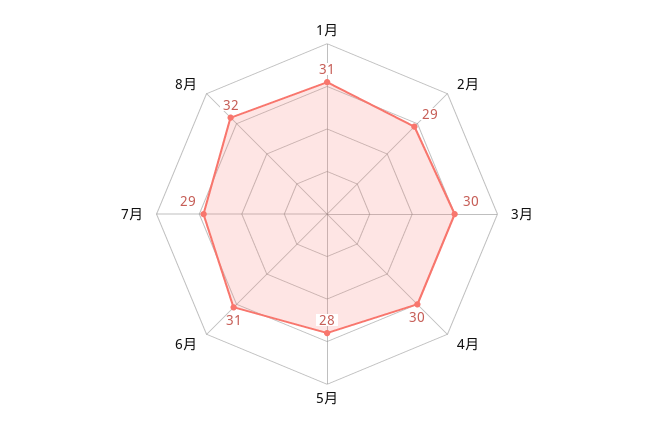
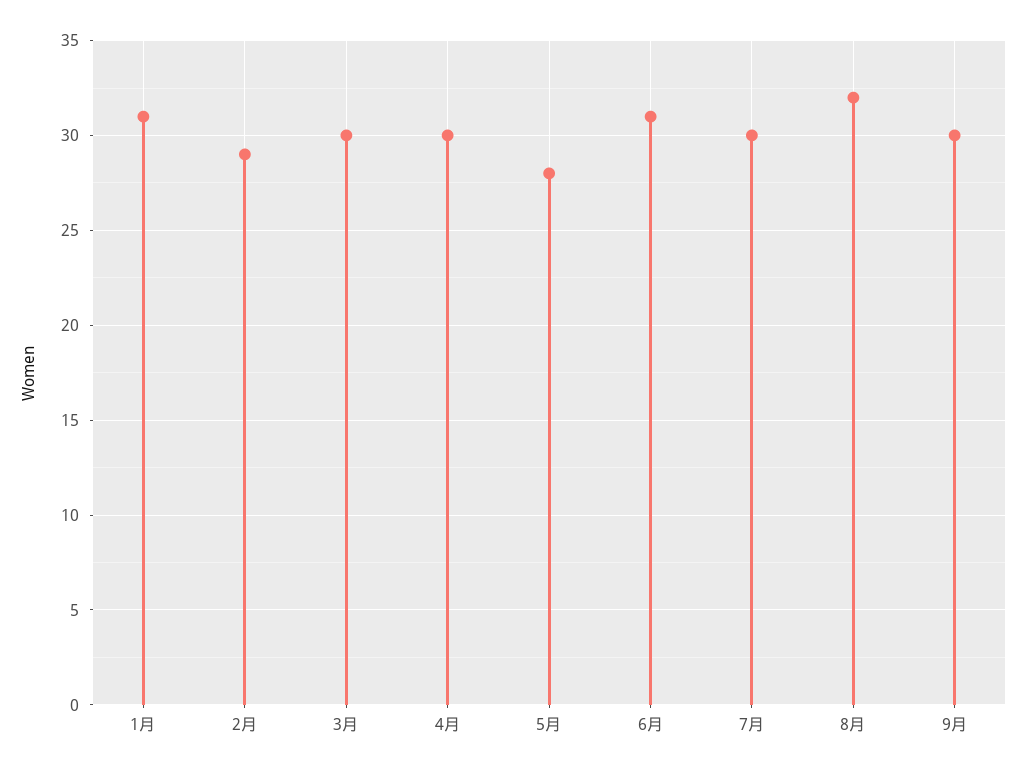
7月: 29 -> 30
9月: none -> 30

